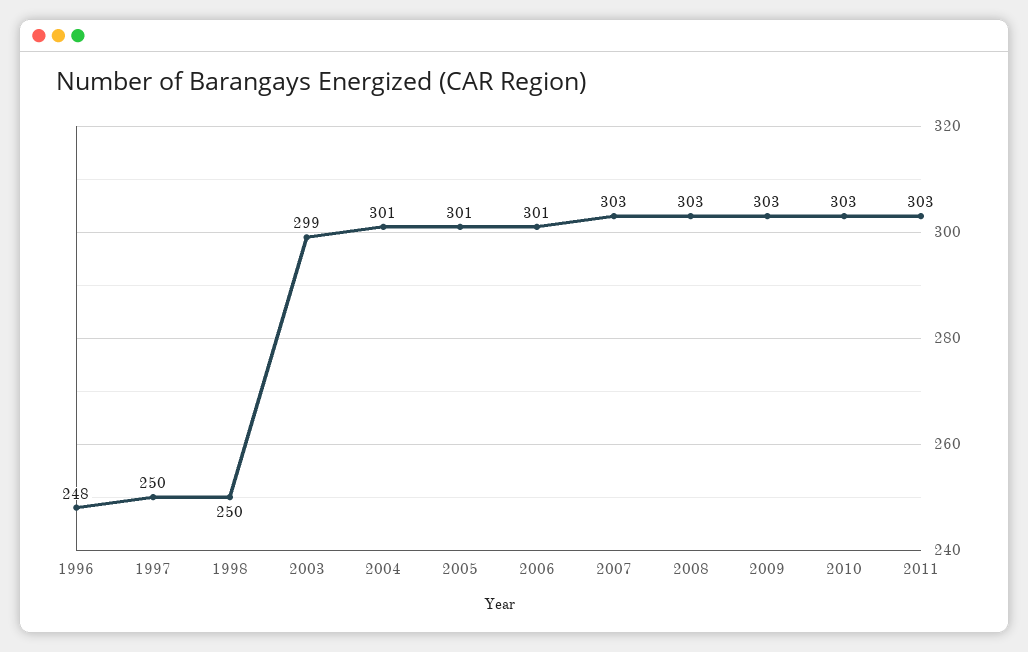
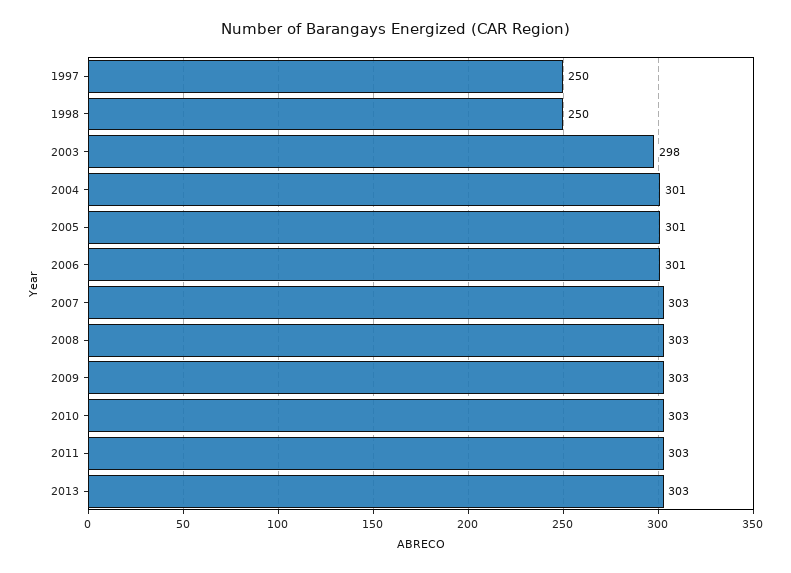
1996: 248 -> none
2003: 299 -> 298
2013: none -> 303

